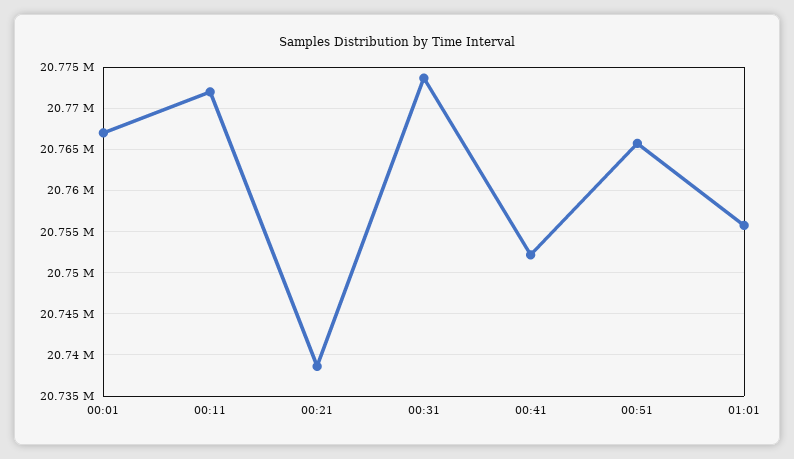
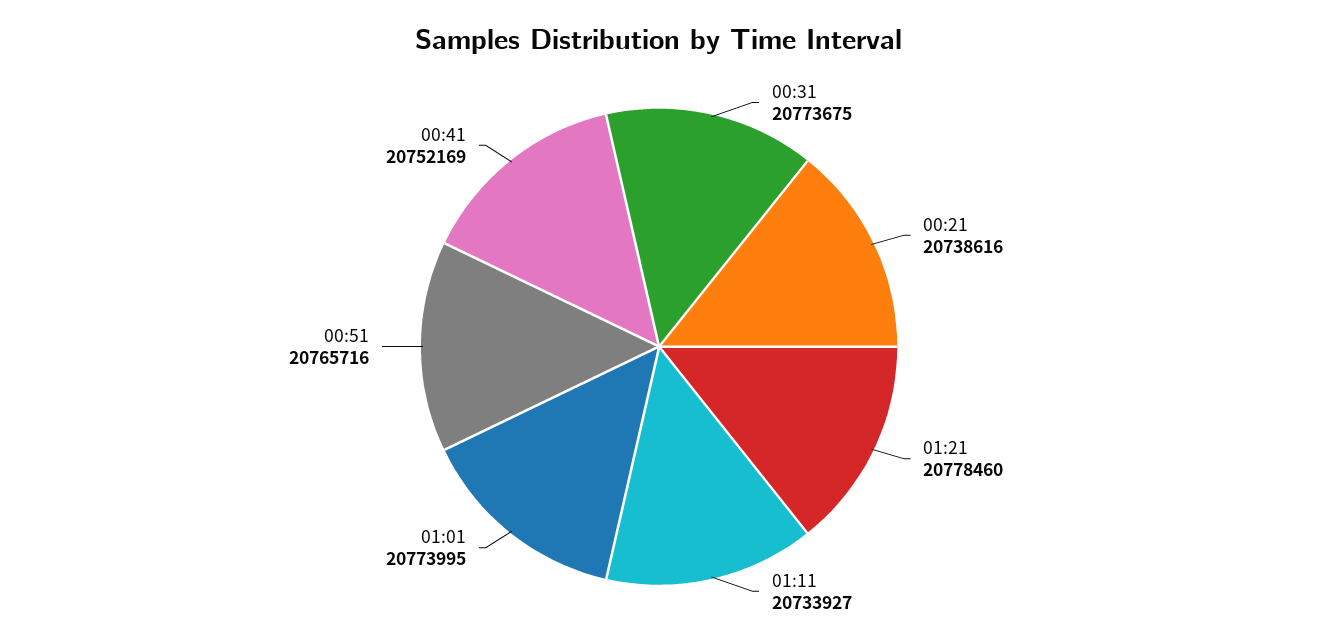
00:01: 20767000 -> none
00:11: 20772000 -> none
01:01: 20756000 -> 20773995
01:21: none -> 20778460
01:11: none -> 20733927

